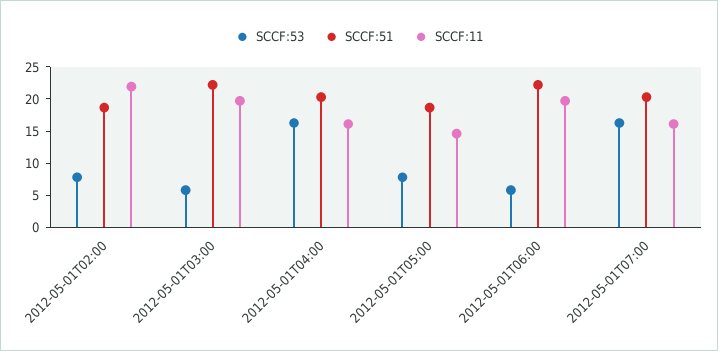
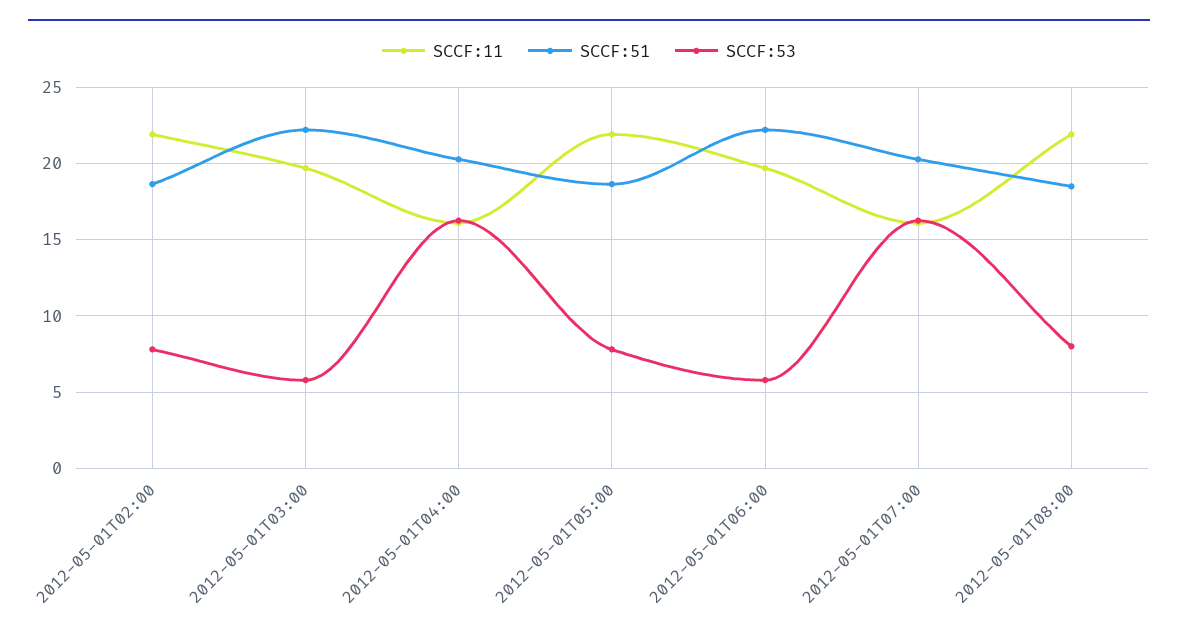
SCCF:11, 2012-05-01T05:00: 15 -> 22
SCCF:11, 2012-05-01T08:00: none -> 22
SCCF:51, 2012-05-01T08:00: none -> 18.5
SCCF:53, 2012-05-01T08:00: none -> 8

